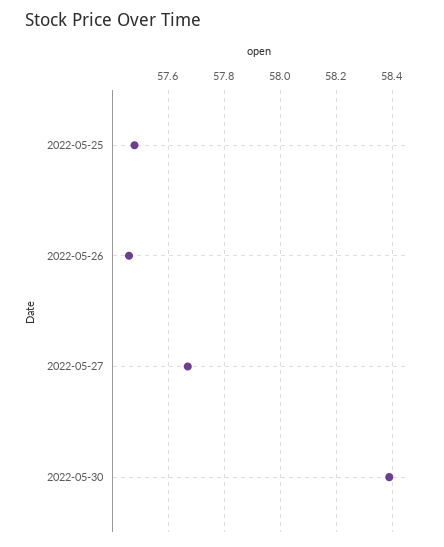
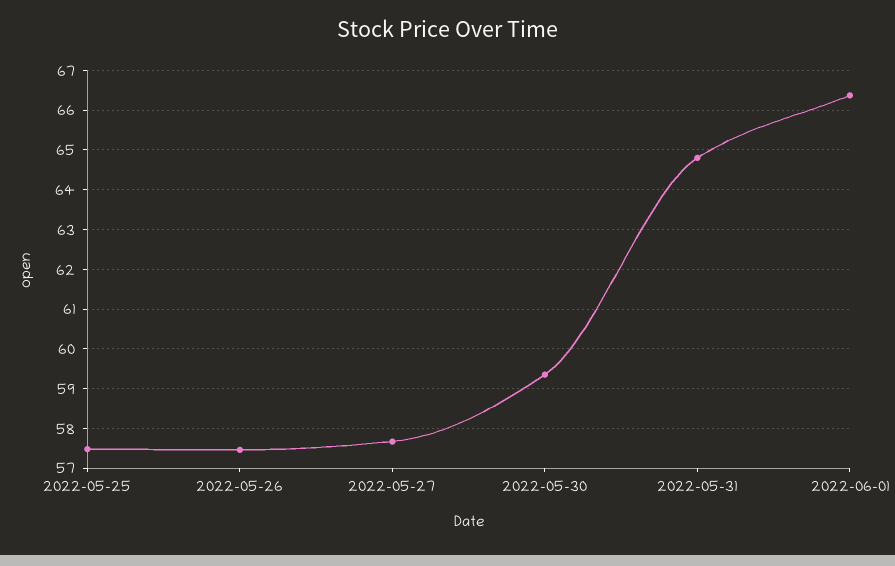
2022-05-30: 58.4 -> 59.4
2022-05-31: none -> 64.8
2022-06-01: none -> 66.4

